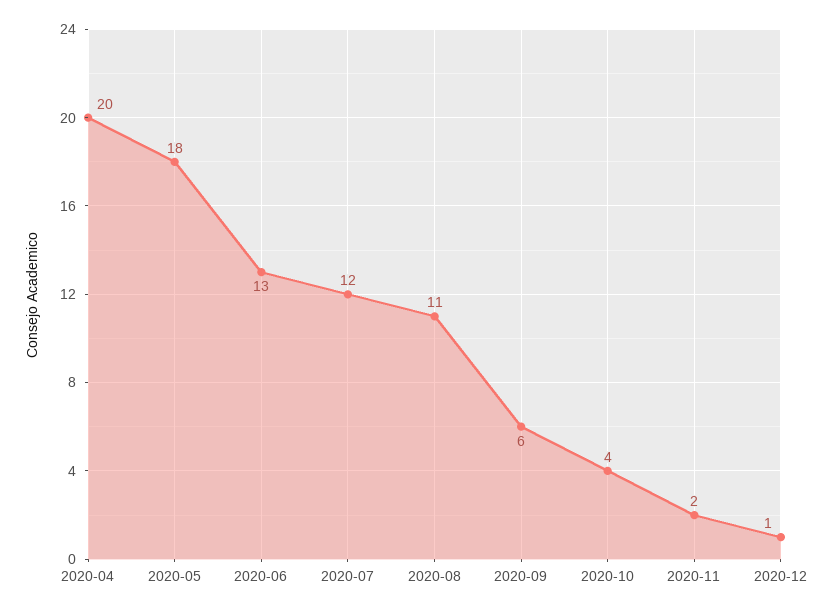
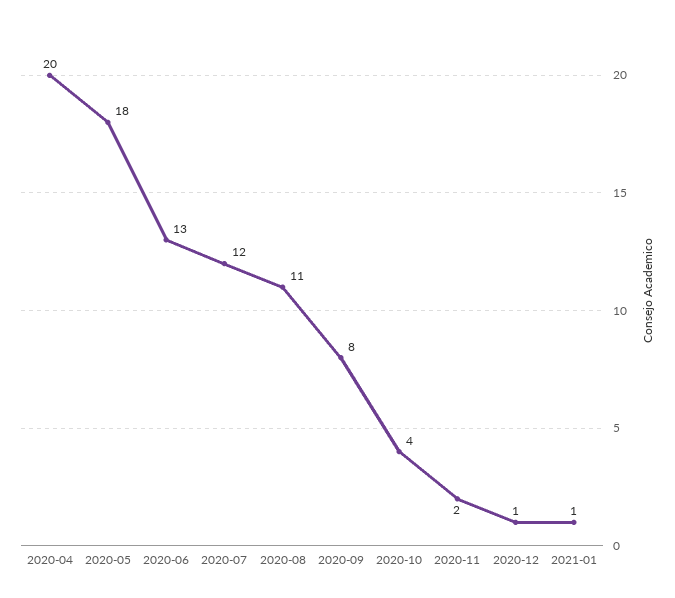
2020-09: 6 -> 8
2021-01: none -> 1

